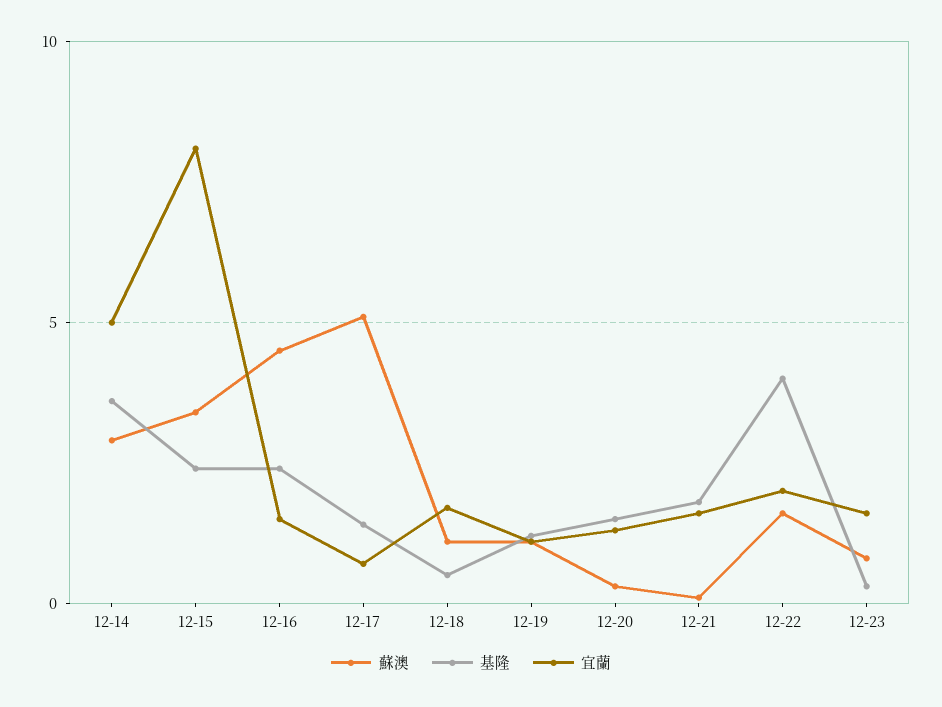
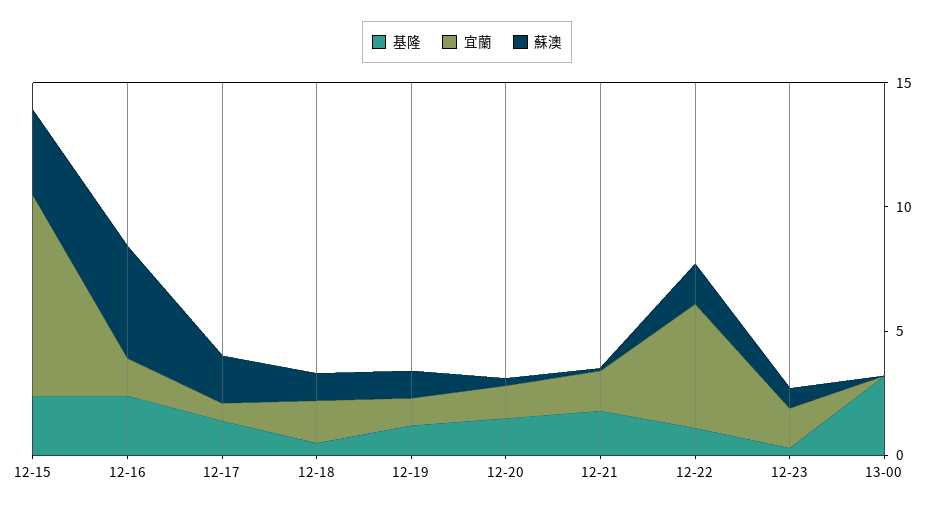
蘇澳, 12-14: 3 -> none
基隆, 12-14: 3.5 -> none
宜蘭, 12-14: 5 -> none
蘇澳, 12-17: 5 -> 2
基隆, 12-22: 4 -> 1
宜蘭, 12-22: 2 -> 5
基隆, 13-00: none -> 3
宜蘭, 13-00: none -> 0
蘇澳, 13-00: none -> 0

